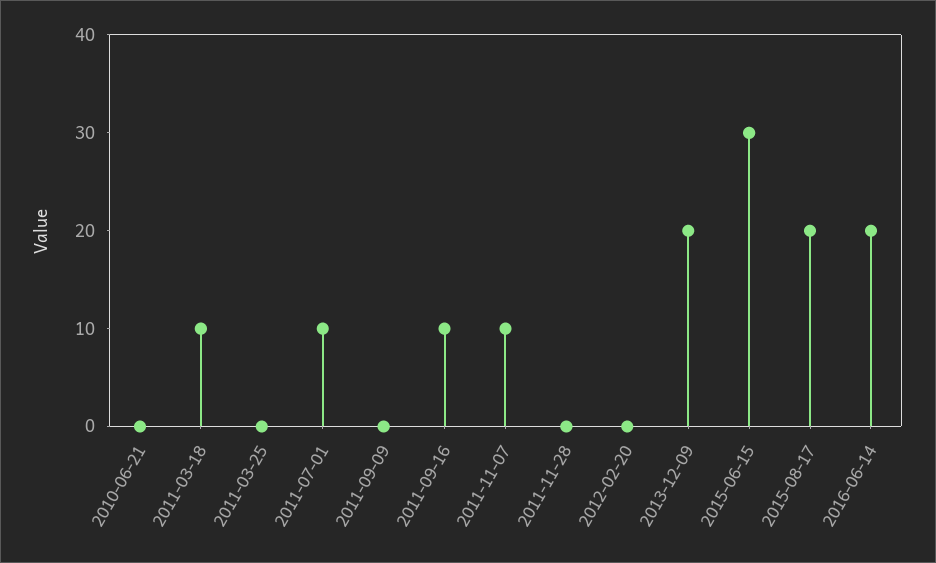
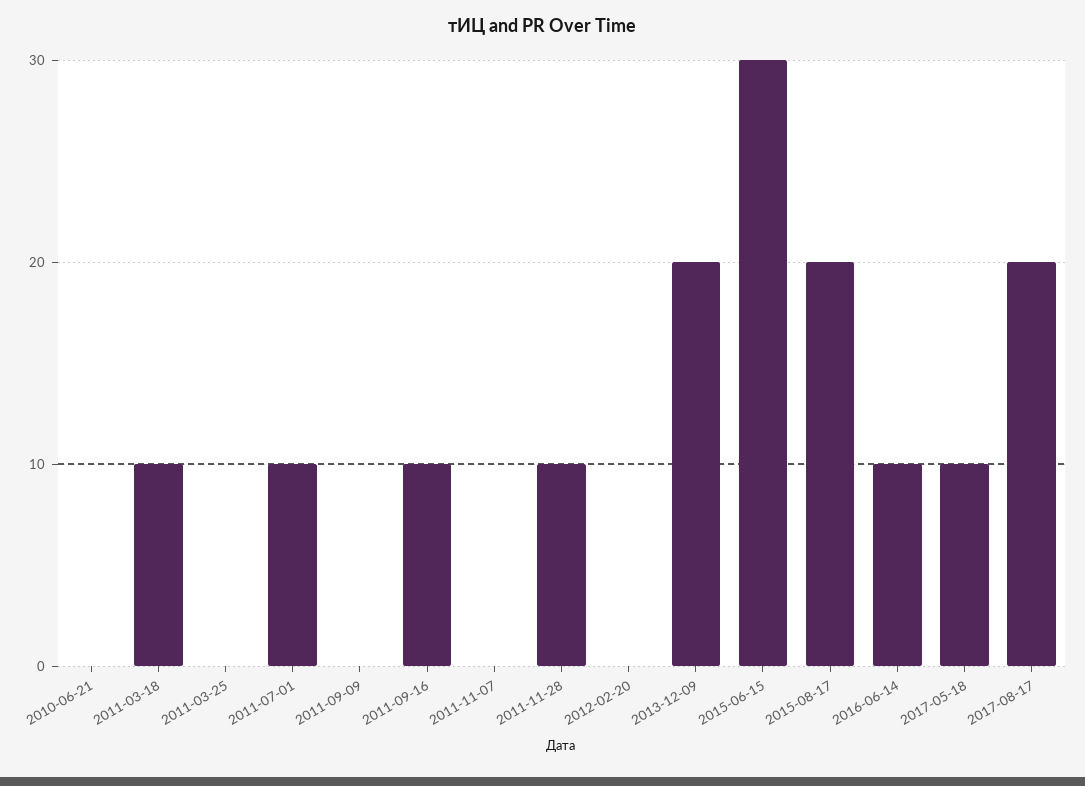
2011-11-07: 10 -> 0
2011-11-28: 0 -> 10
2016-06-14: 20 -> 10
2017-05-18: none -> 10
2017-08-17: none -> 20

